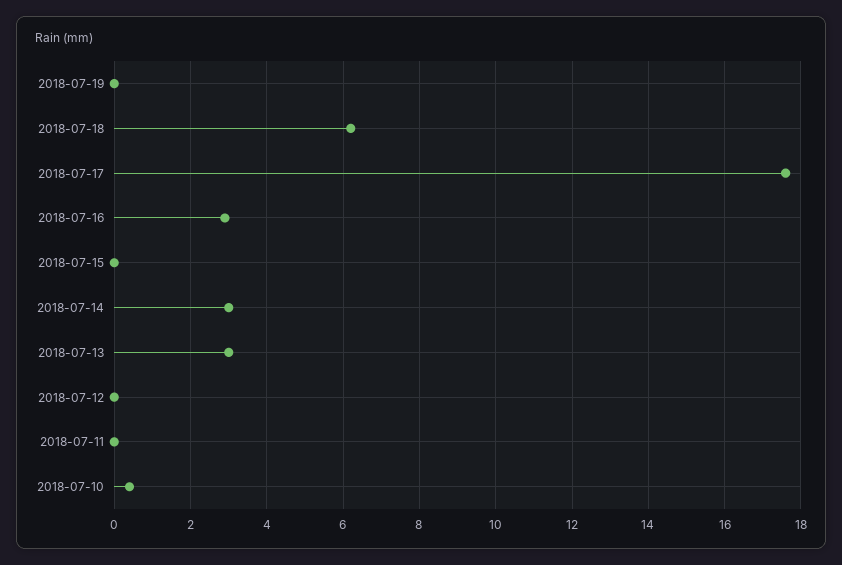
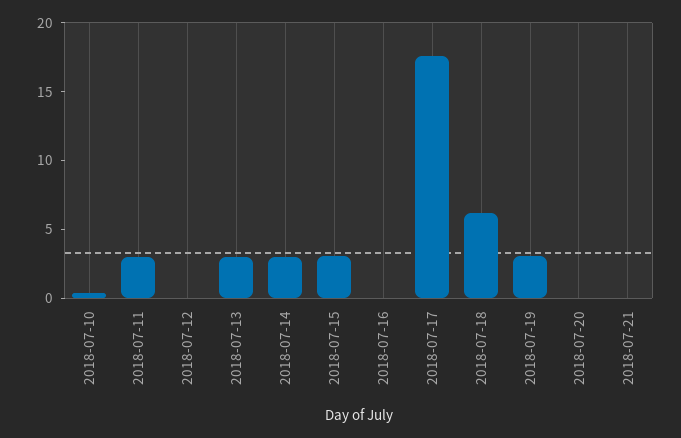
2018-07-19: 0 -> 3
2018-07-16: 3 -> 0
2018-07-15: 0 -> 3
2018-07-11: 0 -> 3
2018-07-20: none -> 0
2018-07-21: none -> 0

